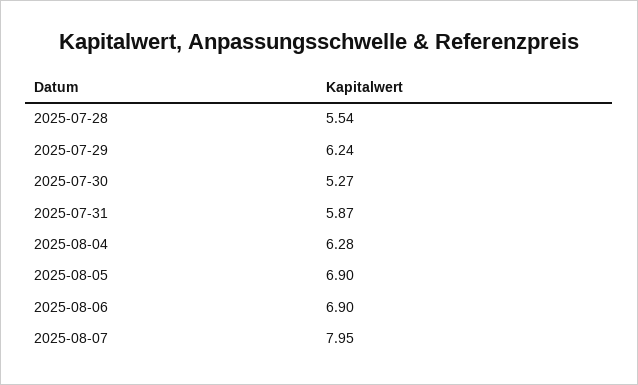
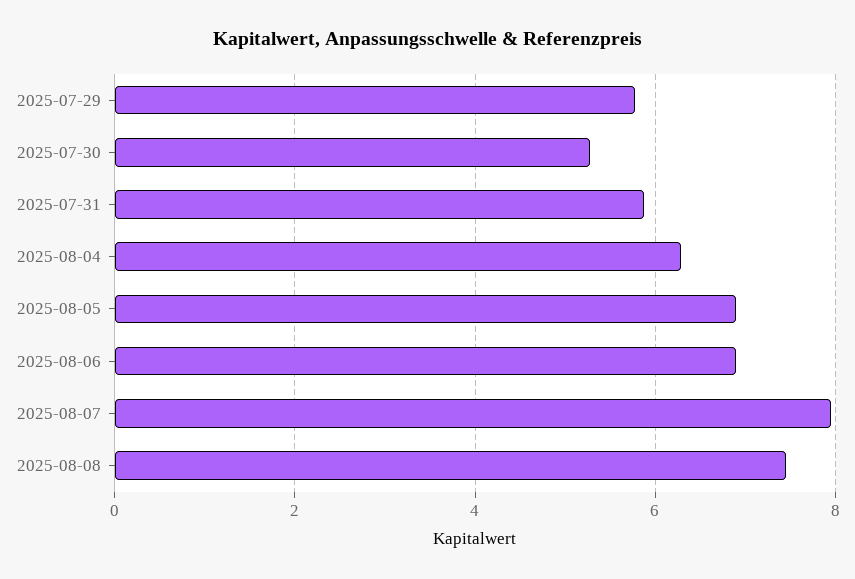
2025-07-28: 5.54 -> none
2025-07-29: 6.24 -> 5.8
2025-08-08: none -> 7.4

